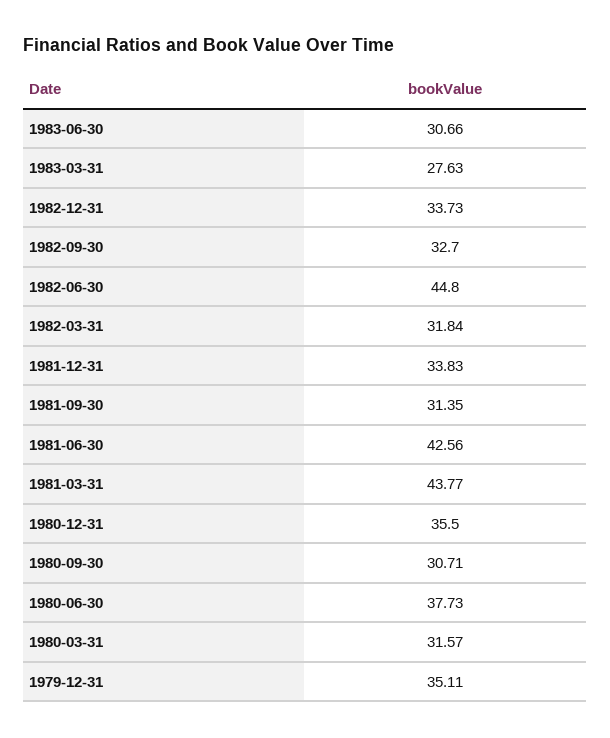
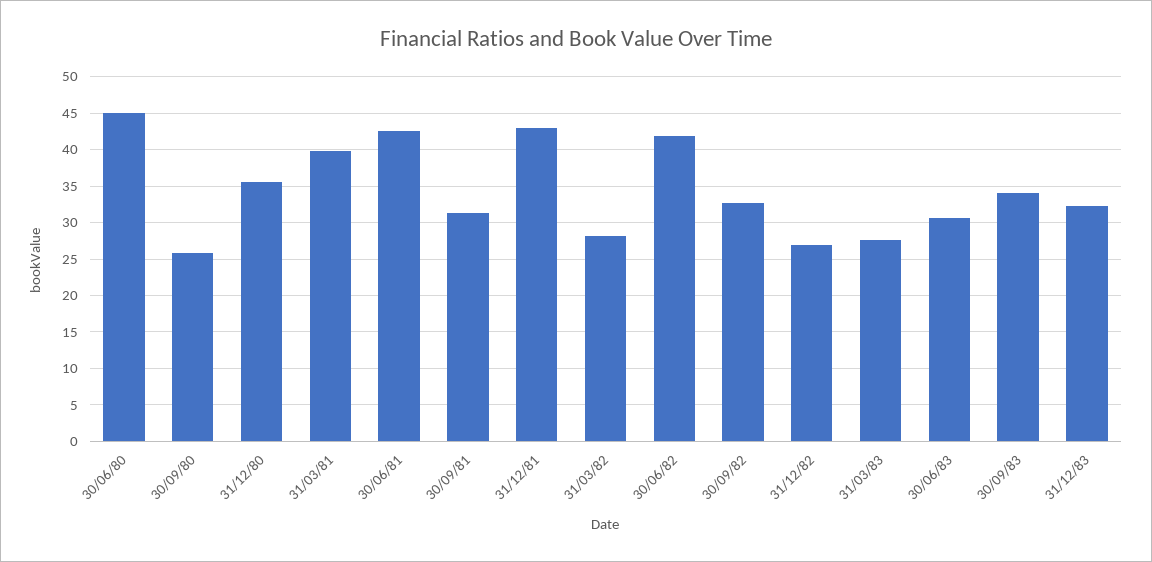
1982-12-31: 33.73 -> 27
1982-06-30: 44.8 -> 42
1982-03-31: 31.84 -> 28
1981-12-31: 33.83 -> 43
1981-03-31: 43.77 -> 40
1980-09-30: 30.71 -> 26
1980-06-30: 37.73 -> 45
1980-03-31: 31.57 -> none
1979-12-31: 35.11 -> none
30/09/83: none -> 34
31/12/83: none -> 32

